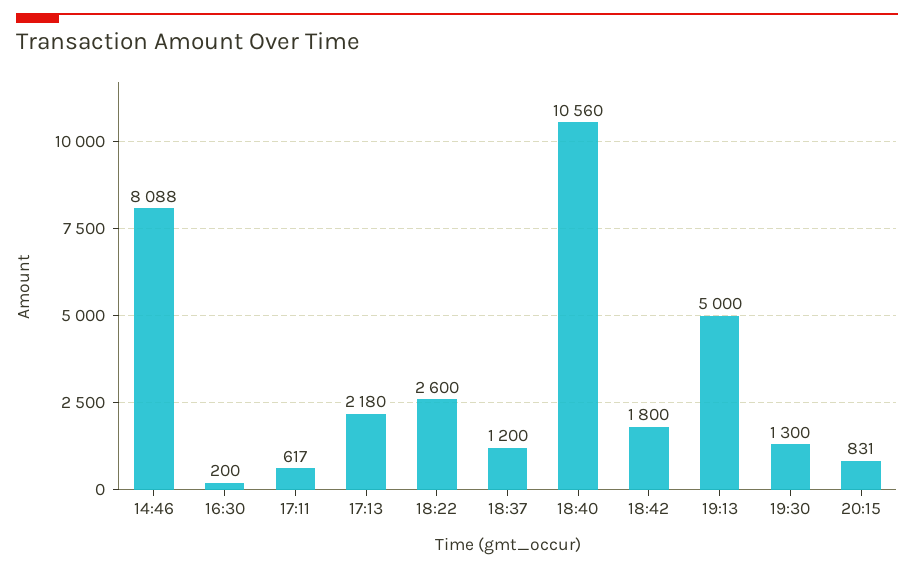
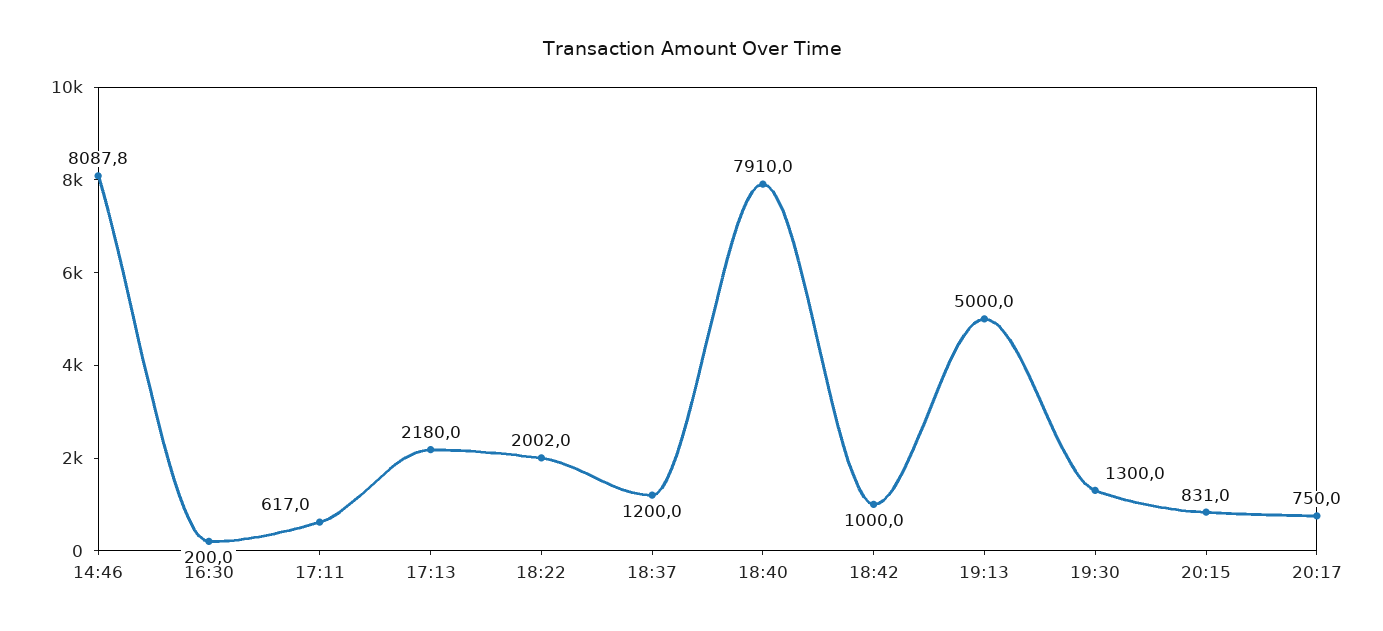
18:22: 2600 -> 2002
18:40: 10560 -> 7910
18:42: 1800 -> 1000
20:17: none -> 750

